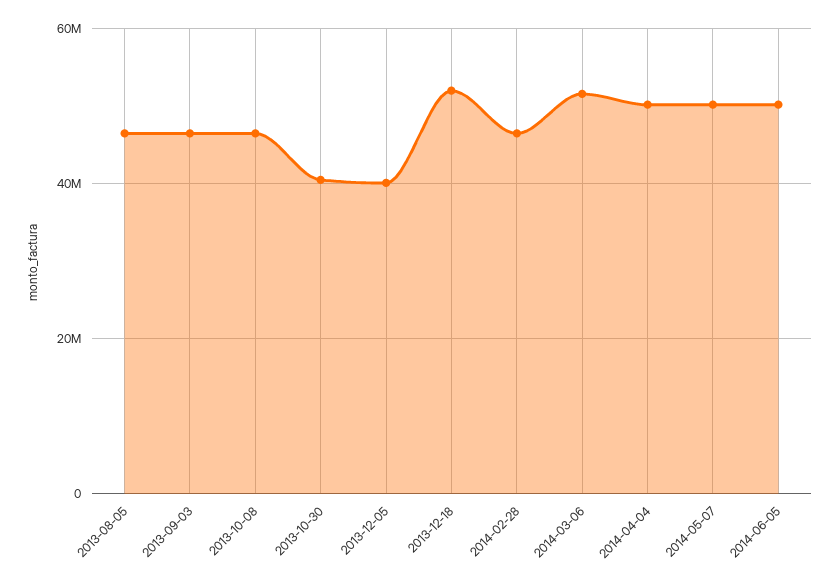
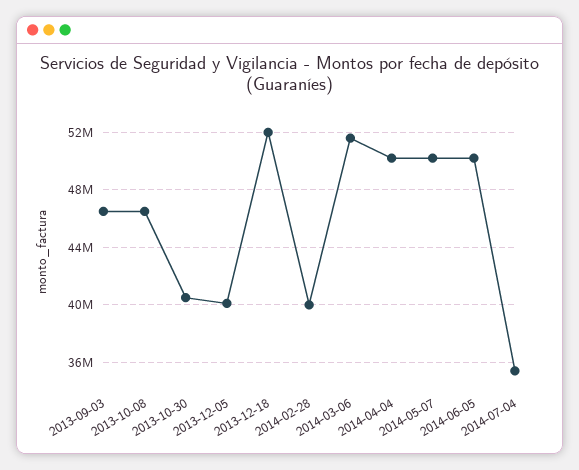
2013-08-05: 46000000 -> none
2014-02-28: 46000000 -> 40000000
2014-07-04: none -> 35500000

